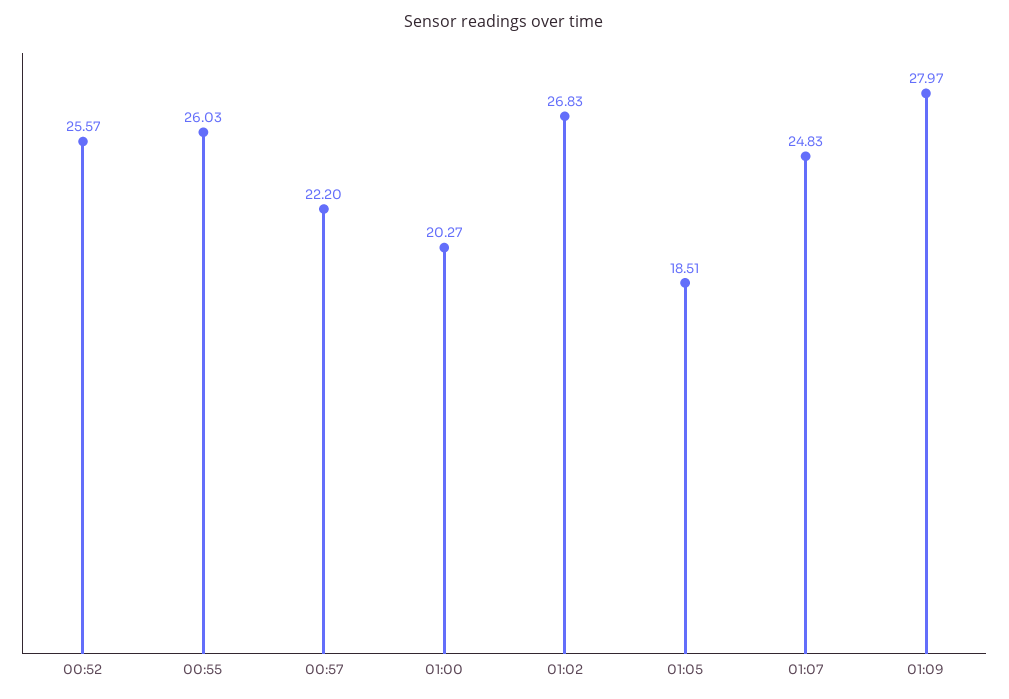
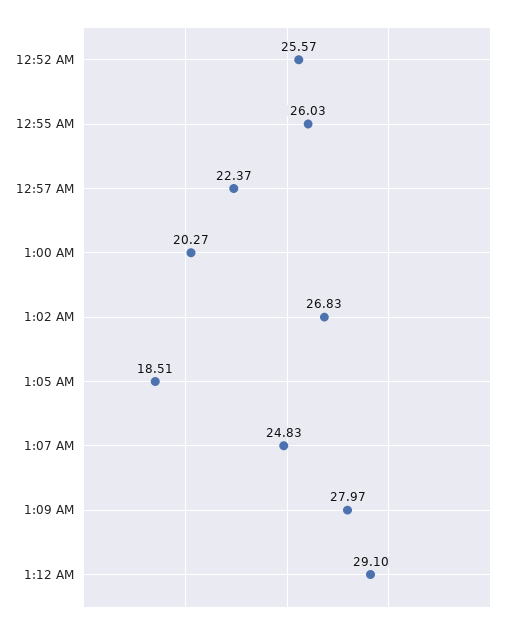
00:57: 22.2 -> 22.37
1:12 AM: none -> 29.1

